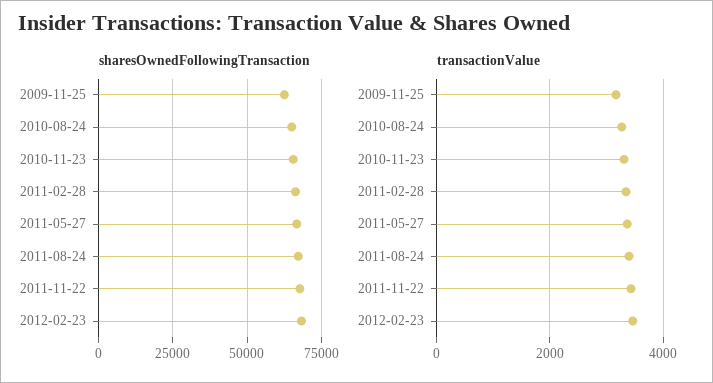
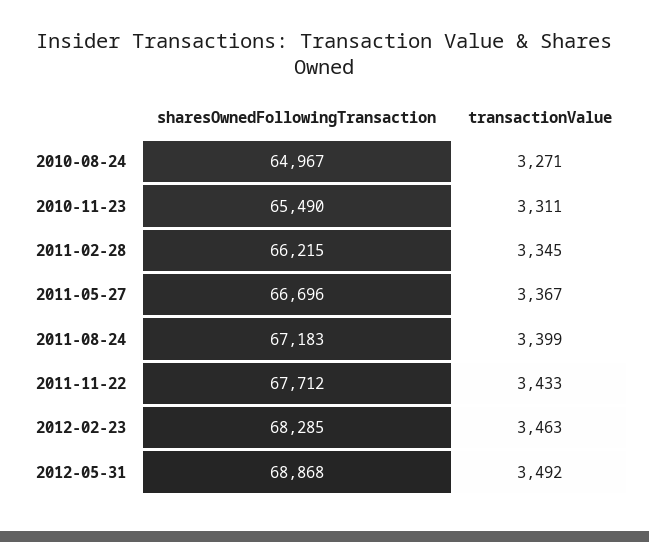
sharesOwnedFollowingTransaction, 2009-11-25: 62500 -> none
transactionValue, 2009-11-25: 3200 -> none
sharesOwnedFollowingTransaction, 2012-05-31: none -> 68868
transactionValue, 2012-05-31: none -> 3492

